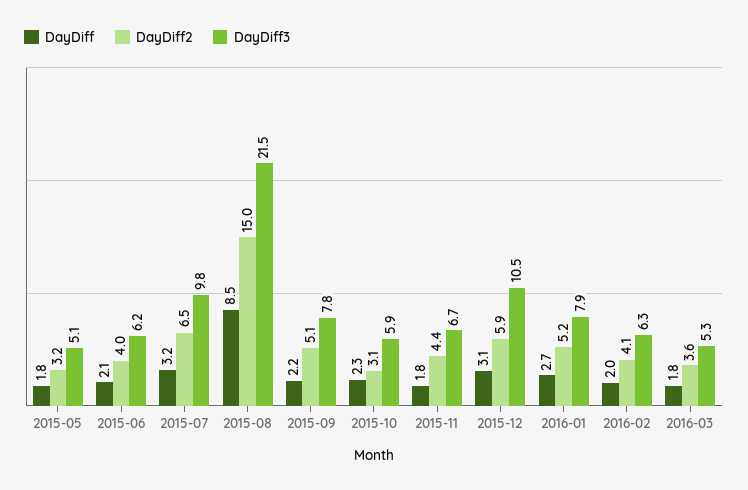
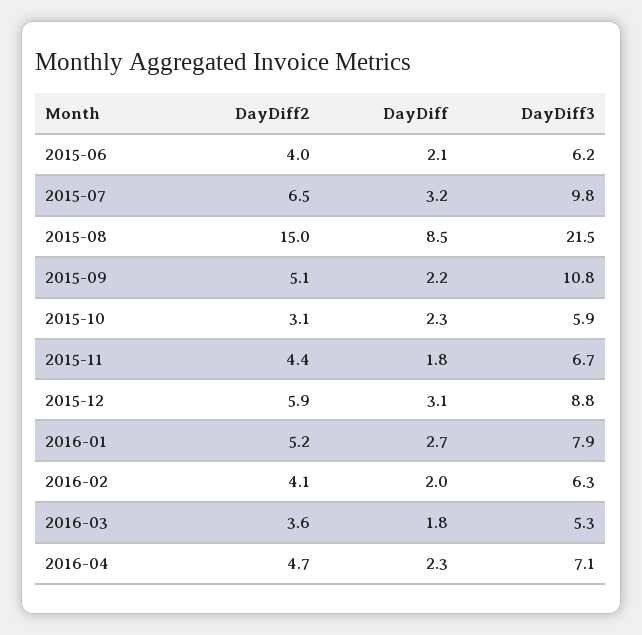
DayDiff, 2015-05: 1.8 -> none
DayDiff2, 2015-05: 3.2 -> none
DayDiff3, 2015-05: 5.1 -> none
DayDiff3, 2015-09: 7.8 -> 10.8
DayDiff3, 2015-12: 10.5 -> 8.8
DayDiff2, 2016-04: none -> 4.7
DayDiff, 2016-04: none -> 2.3
DayDiff3, 2016-04: none -> 7.1

